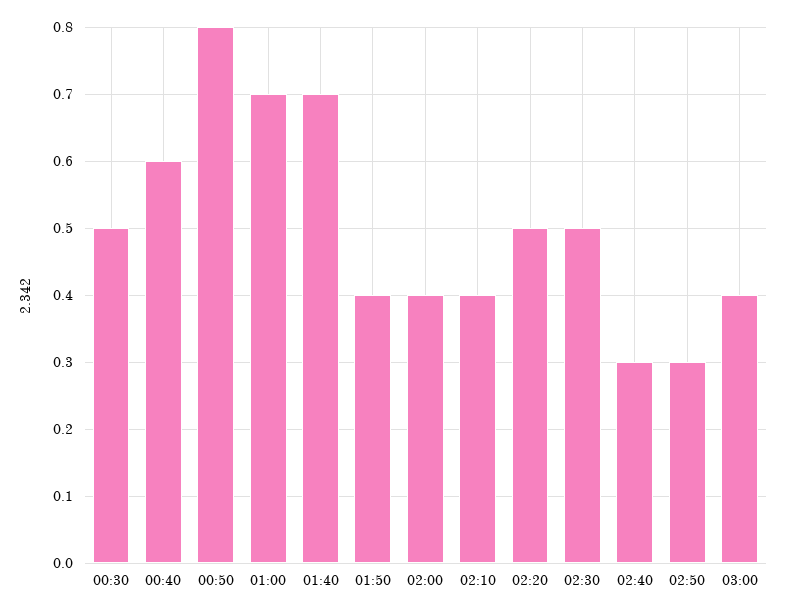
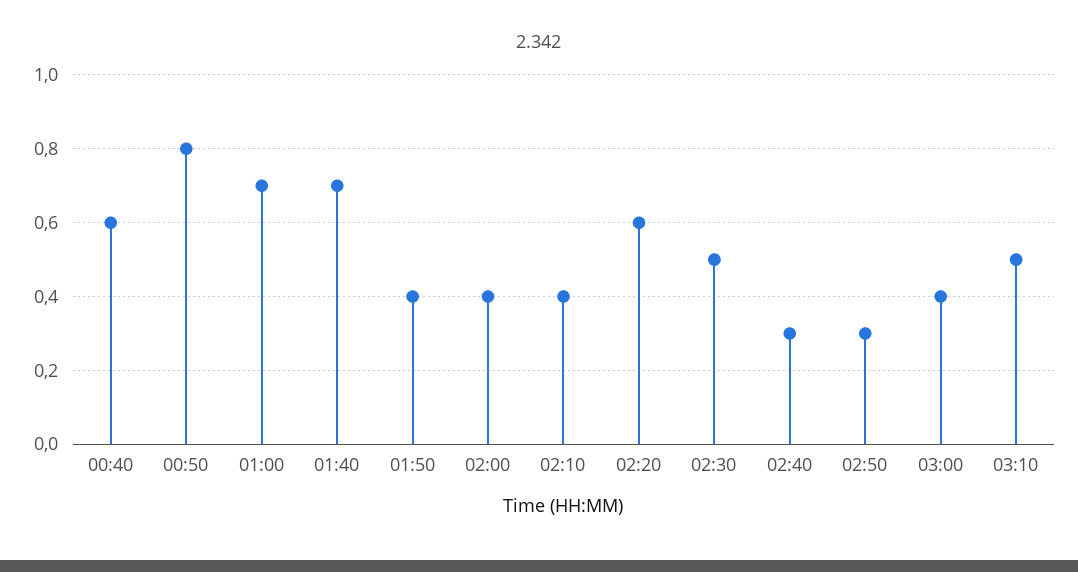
00:30: 0.5 -> none
02:20: 0.5 -> 0.6
03:10: none -> 0.5

